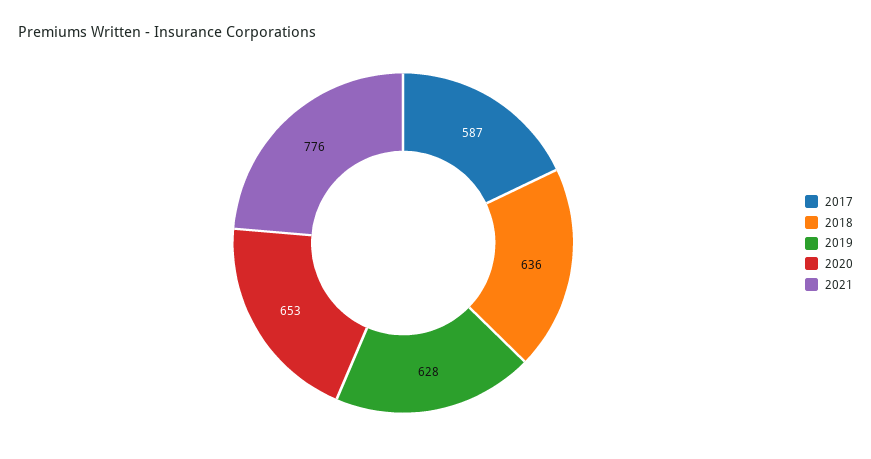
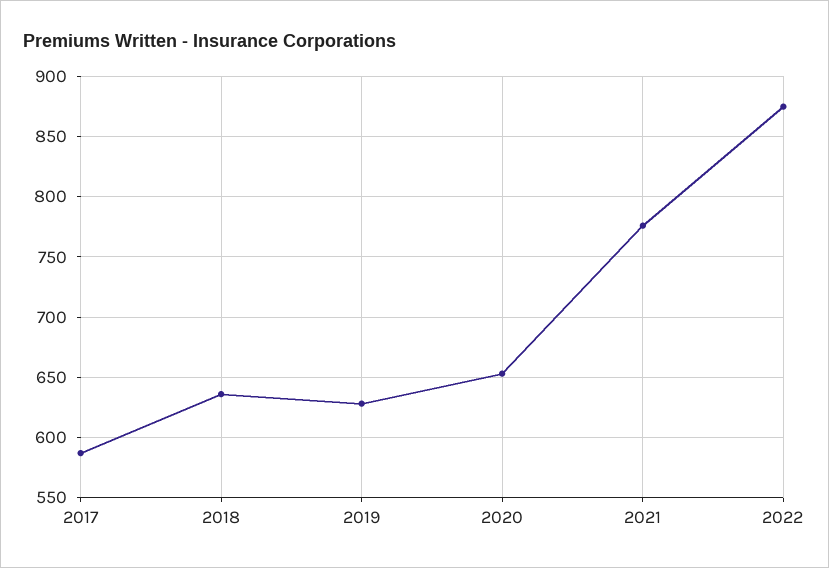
2022: none -> 875

